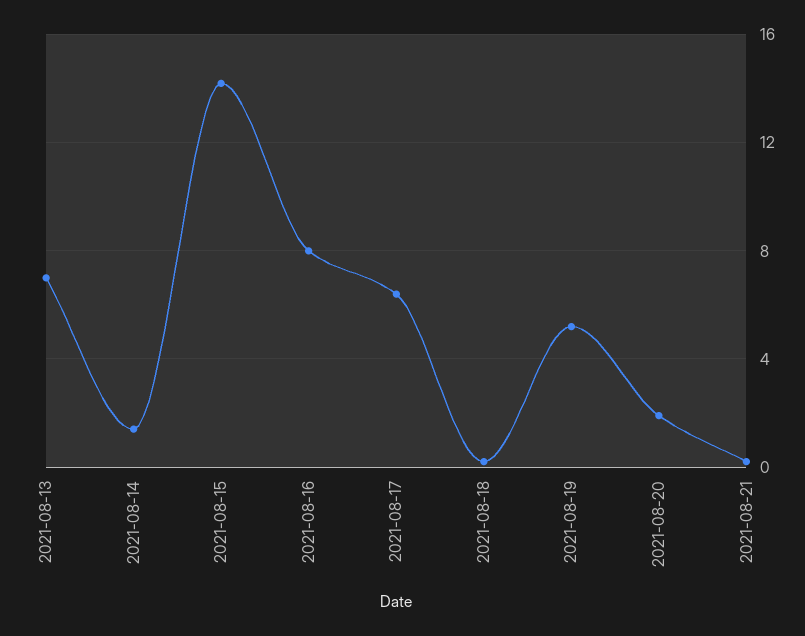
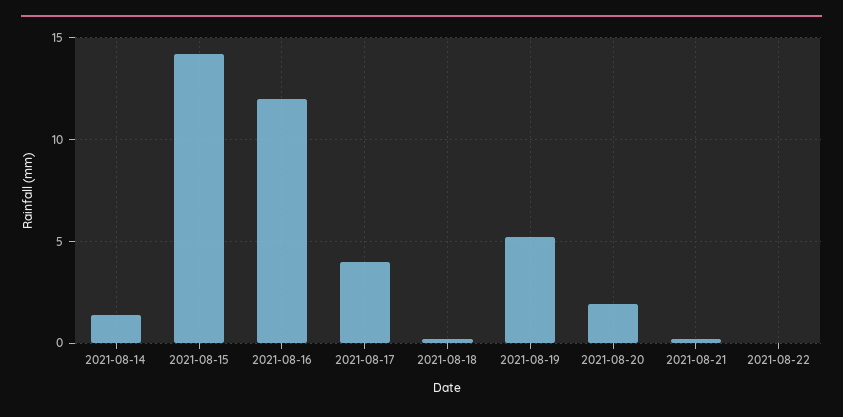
2021-08-13: 7 -> none
2021-08-16: 8 -> 12
2021-08-17: 6.5 -> 4
2021-08-22: none -> 0

